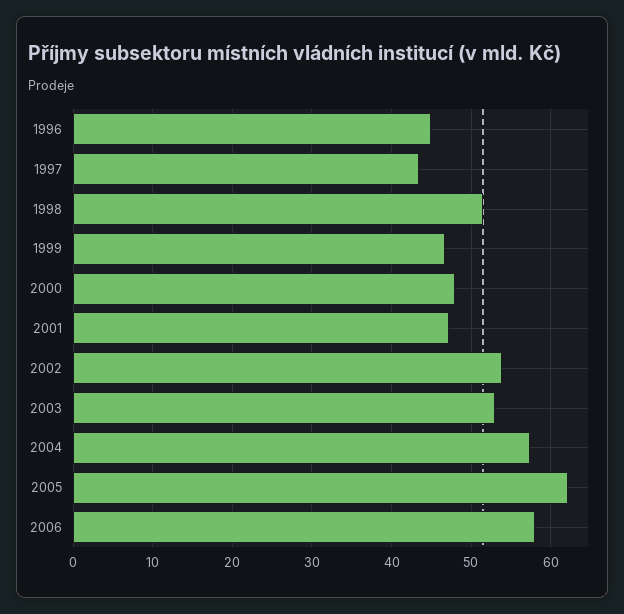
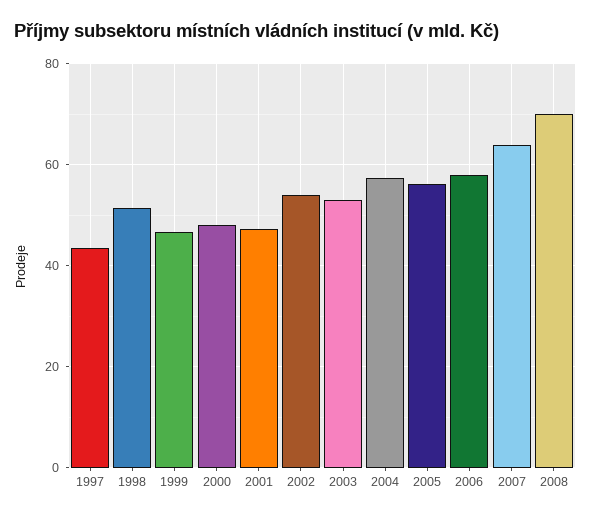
1996: 45 -> none
2005: 62 -> 56
2007: none -> 64
2008: none -> 70

